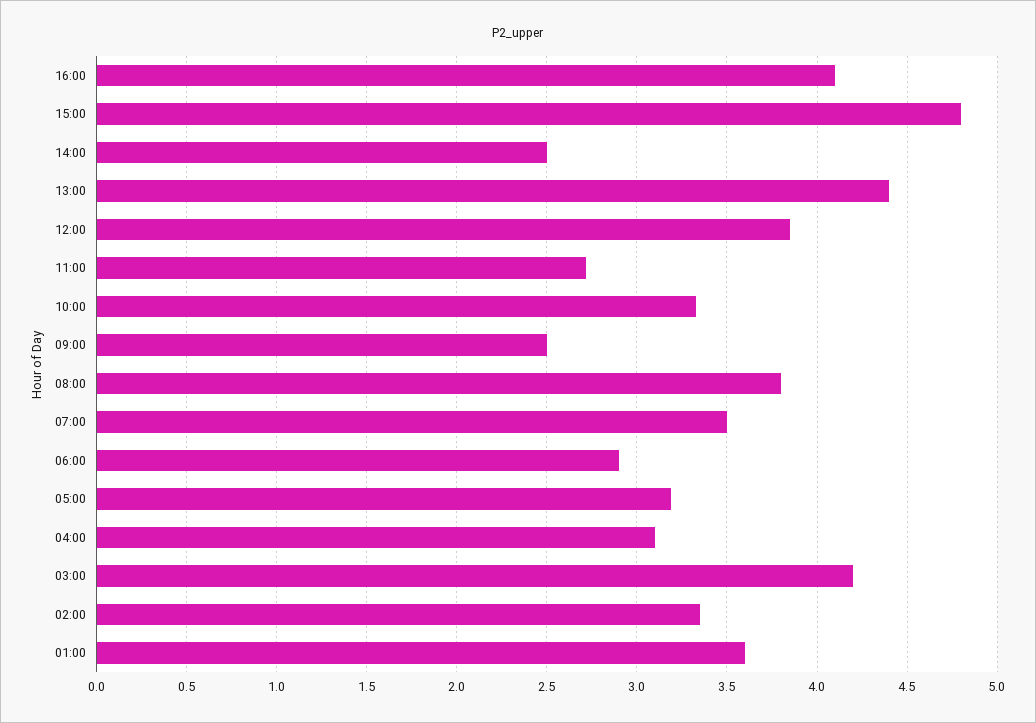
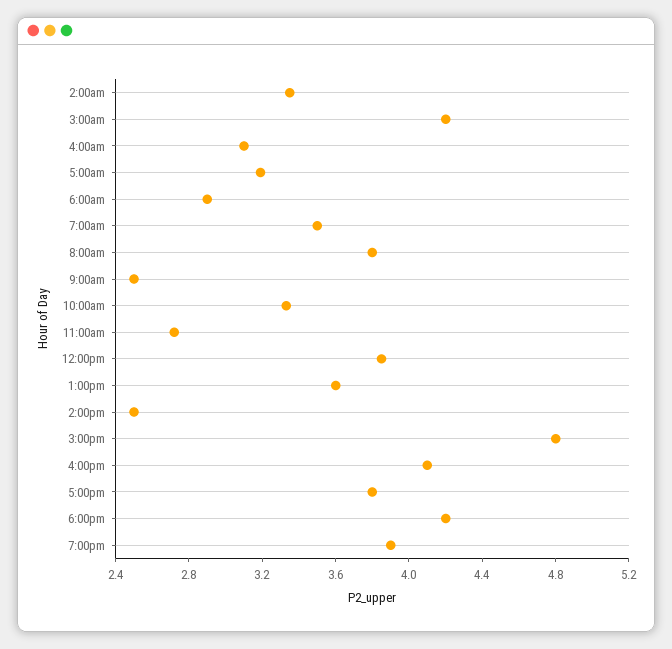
13:00: 4.4 -> 3.6
01:00: 3.6 -> none
5:00pm: none -> 3.8
6:00pm: none -> 4.2
7:00pm: none -> 3.9

